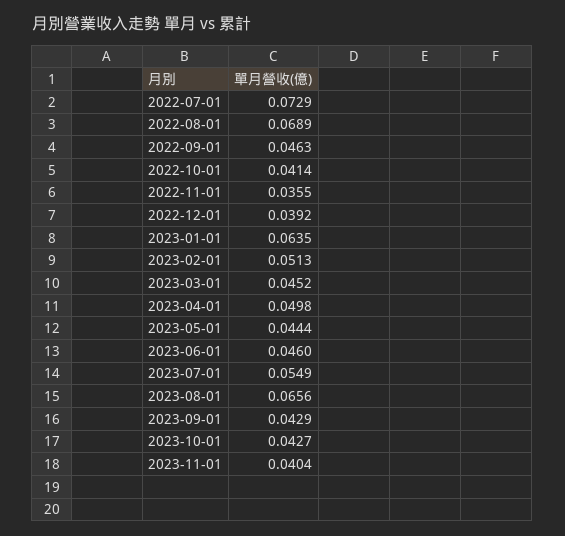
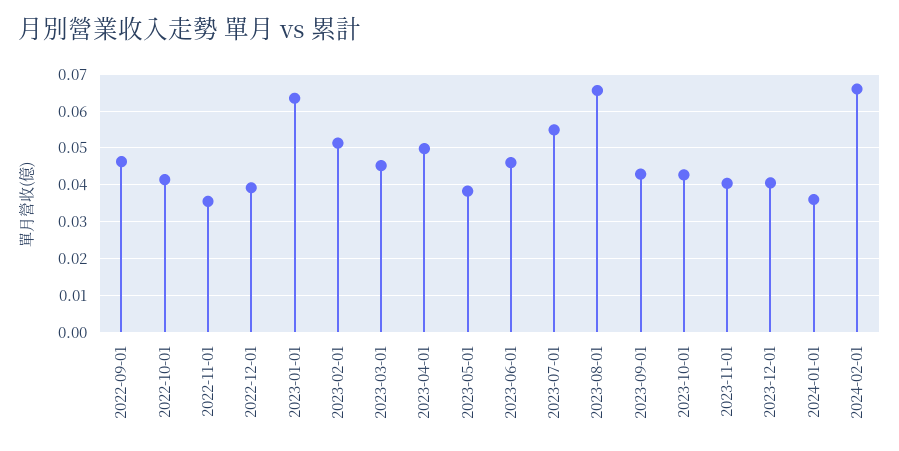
2022-07-01: 0.0729 -> none
2022-08-01: 0.0689 -> none
2023-05-01: 0.0444 -> 0.038
2023-12-01: none -> 0.04
2024-01-01: none -> 0.036
2024-02-01: none -> 0.066

